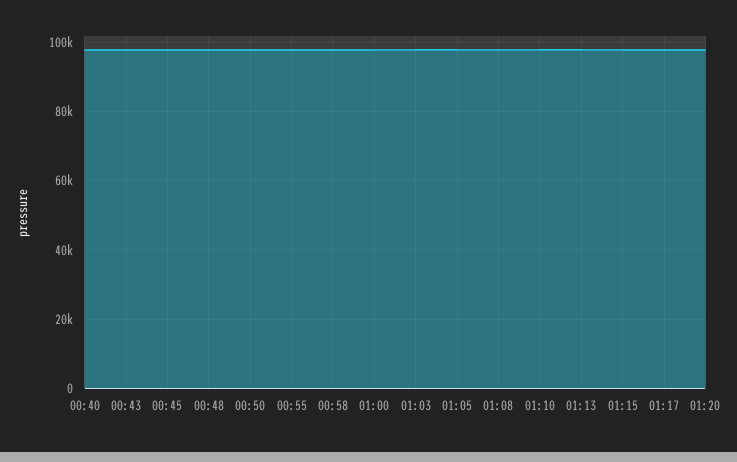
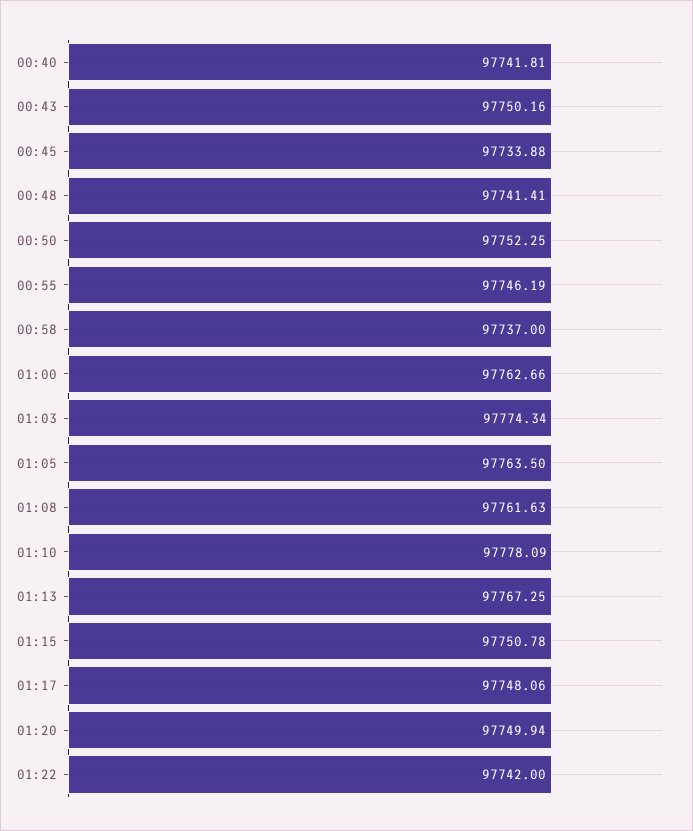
01:22: none -> 97742

